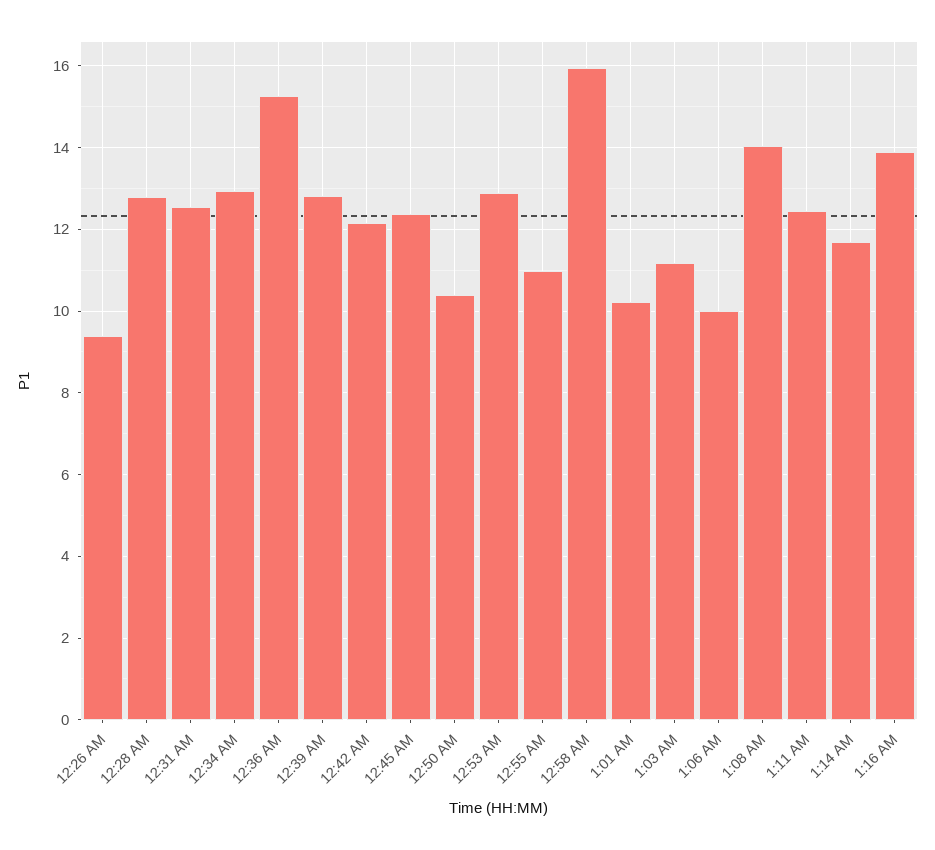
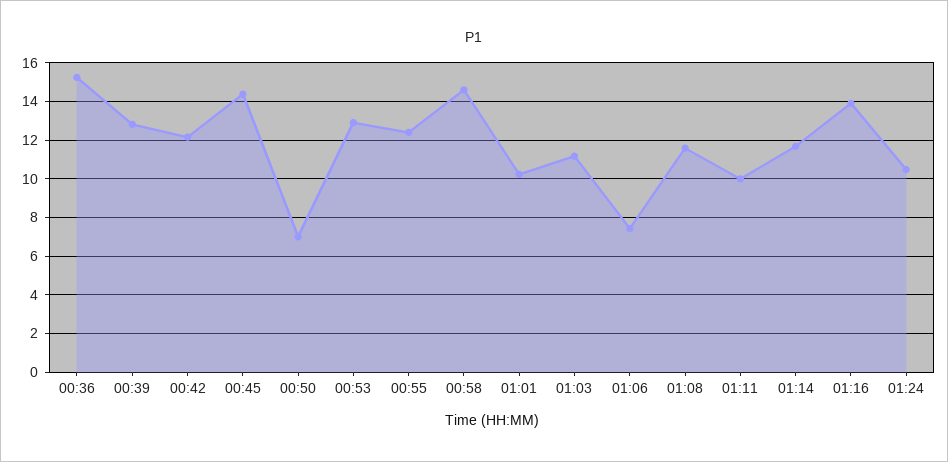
12:26 AM: 9.4 -> none
12:28 AM: 12.8 -> none
12:31 AM: 12.6 -> none
12:34 AM: 13 -> none
12:45 AM: 12.4 -> 14.5
12:50 AM: 10.4 -> 7
12:55 AM: 11 -> 12.5
12:58 AM: 16 -> 14.5
1:06 AM: 10 -> 7.5
1:08 AM: 14 -> 11.5
1:11 AM: 12.4 -> 10
01:24: none -> 10.5

